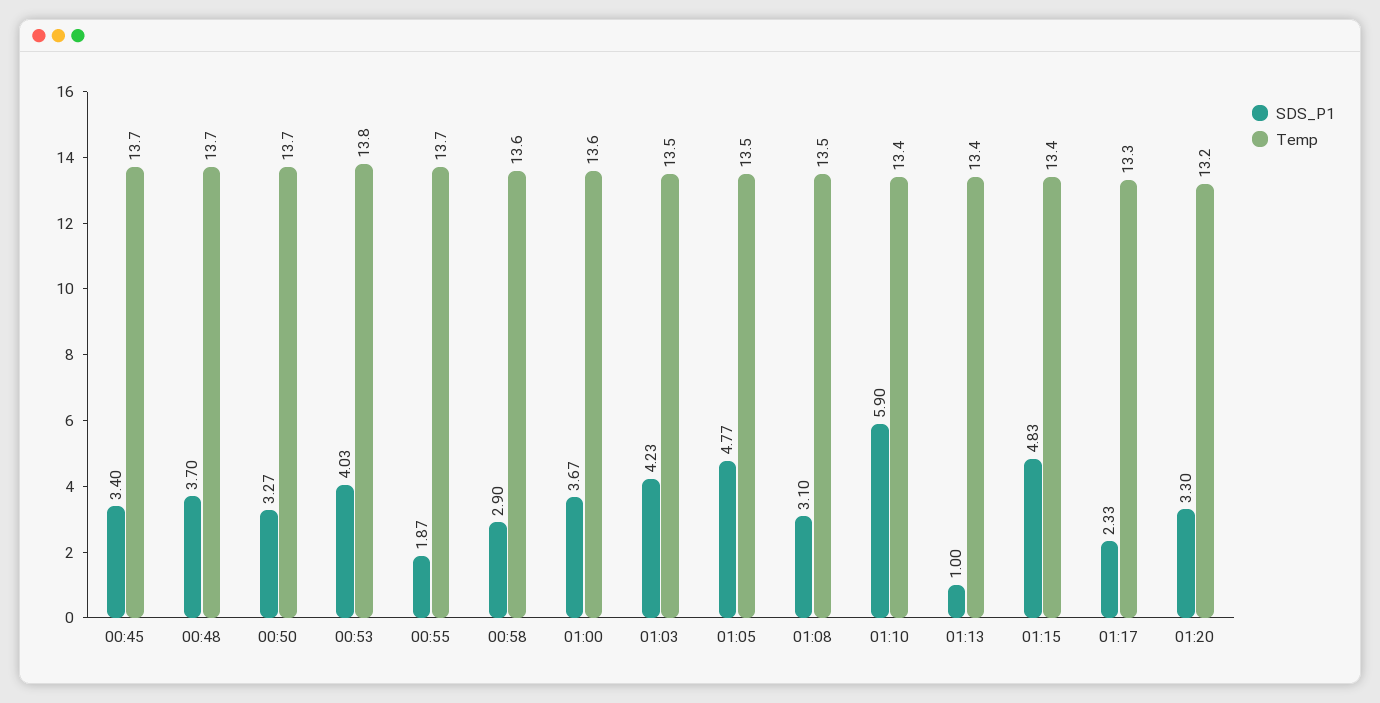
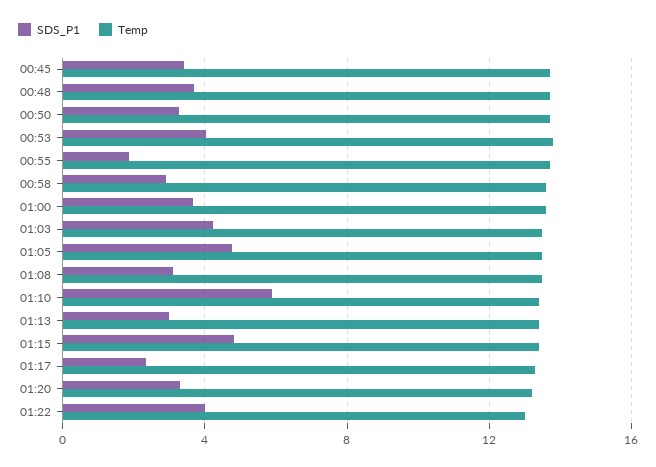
SDS_P1, 01:13: 1 -> 3
SDS_P1, 01:22: none -> 4
Temp, 01:22: none -> 13

